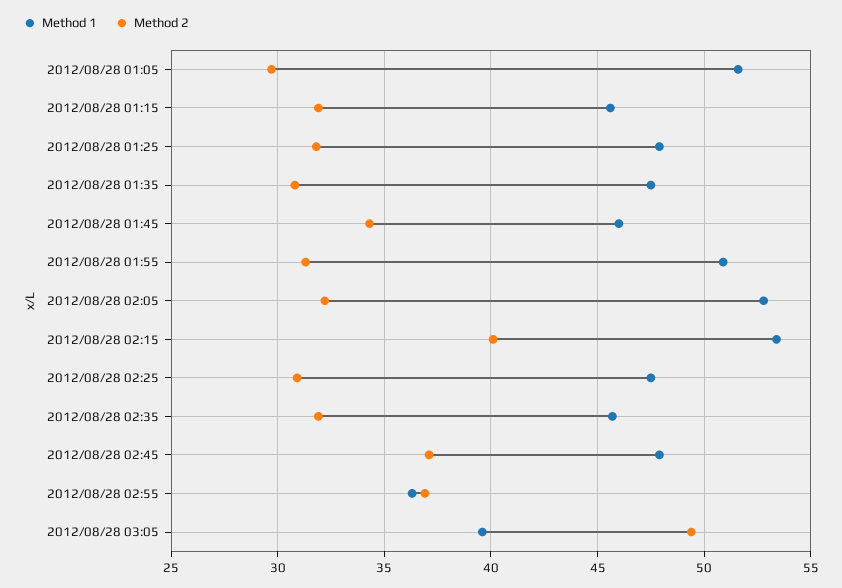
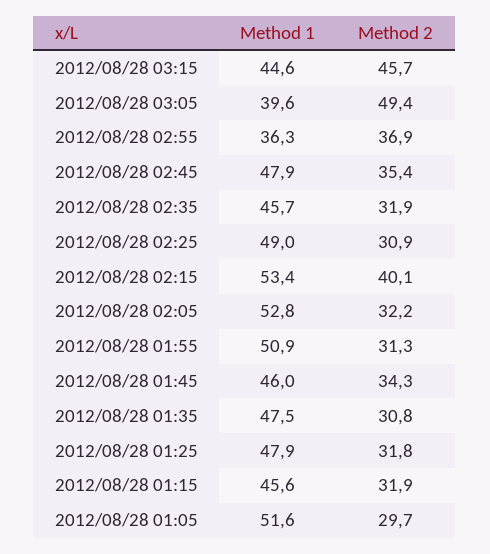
Method 1, 2012/08/28 02:25: 47.5 -> 49
Method 2, 2012/08/28 02:45: 37 -> 35.4
Method 1, 2012/08/28 03:15: none -> 44.6
Method 2, 2012/08/28 03:15: none -> 45.7

